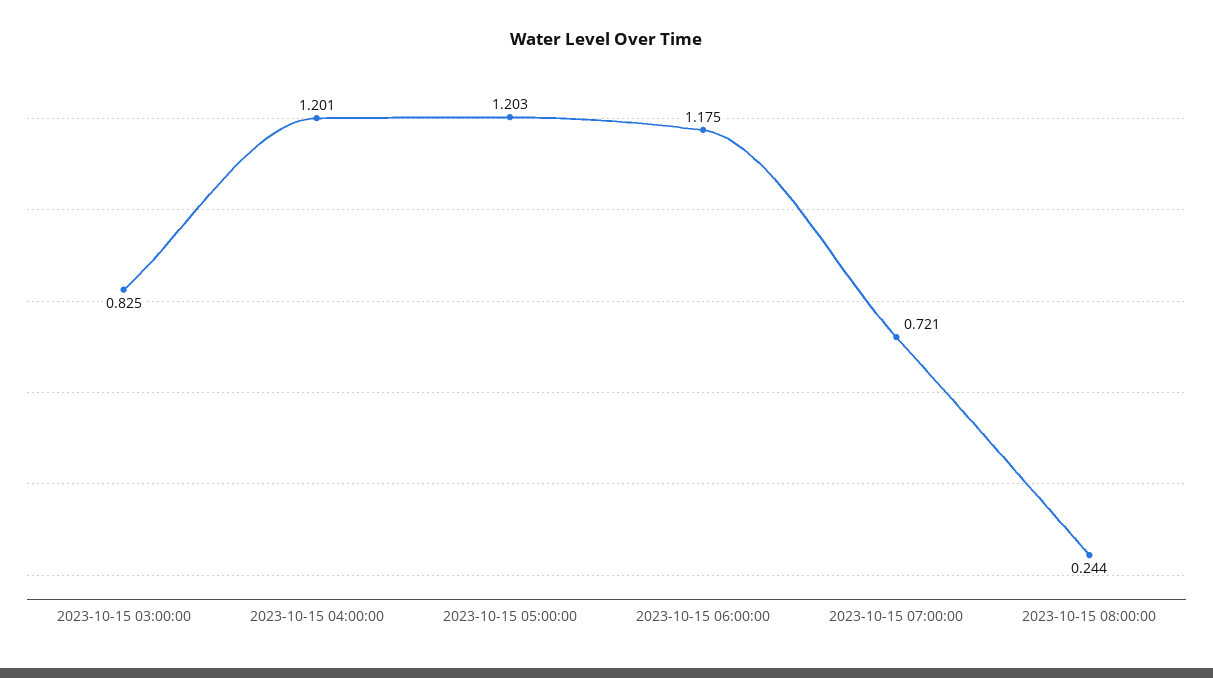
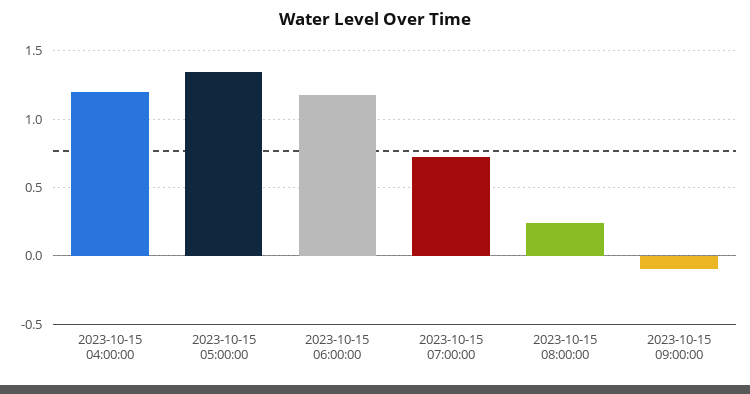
2023-10-15 03:00:00: 0.825 -> none
2023-10-15 05:00:00: 1.203 -> 1.35
2023-10-15 09:00:00: none -> -0.1

